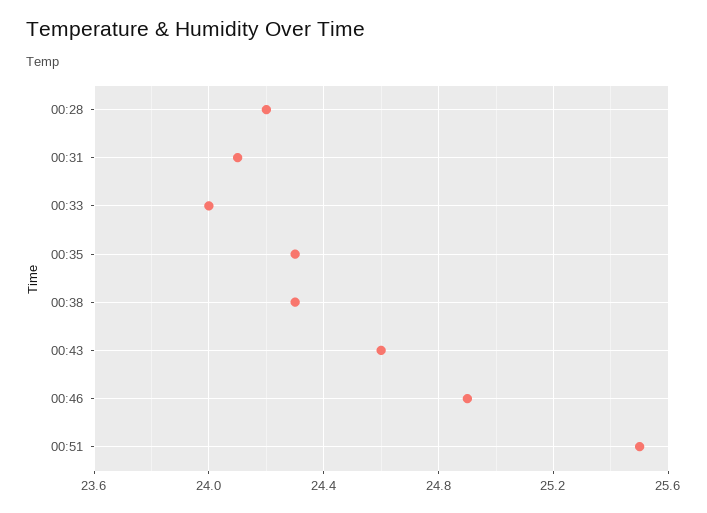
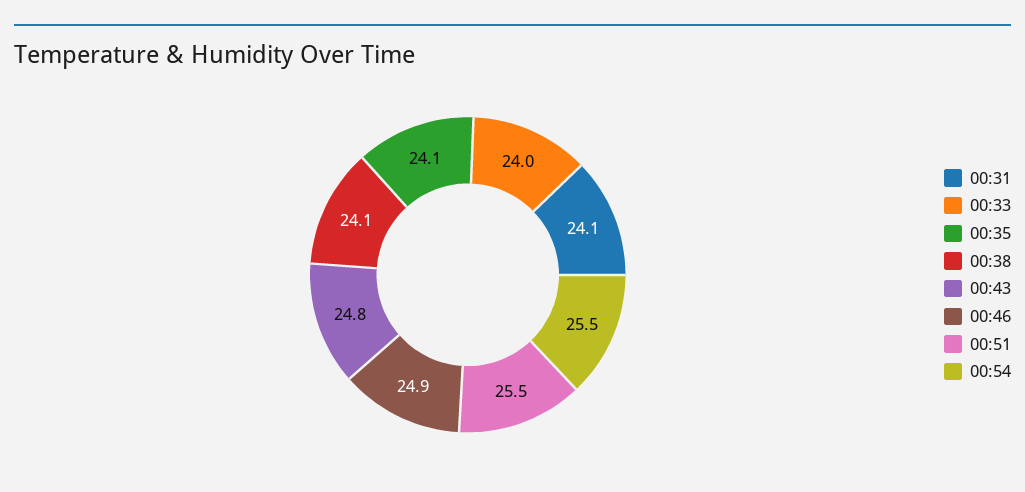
00:28: 24.2 -> none
00:35: 24.3 -> 24.1
00:38: 24.3 -> 24.1
00:43: 24.6 -> 24.8
00:54: none -> 25.5

